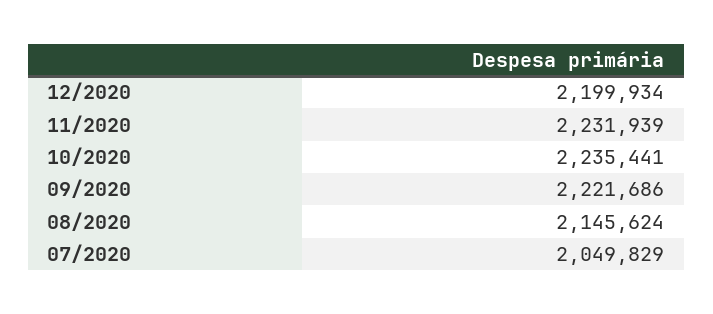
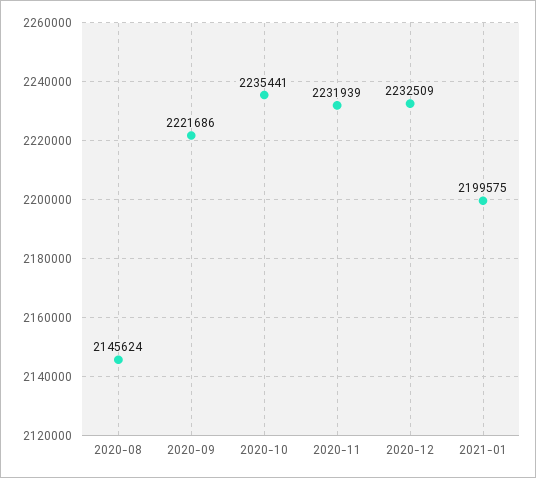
12/2020: 2199934 -> 2232509
07/2020: 2049829 -> none
2021-01: none -> 2199575

